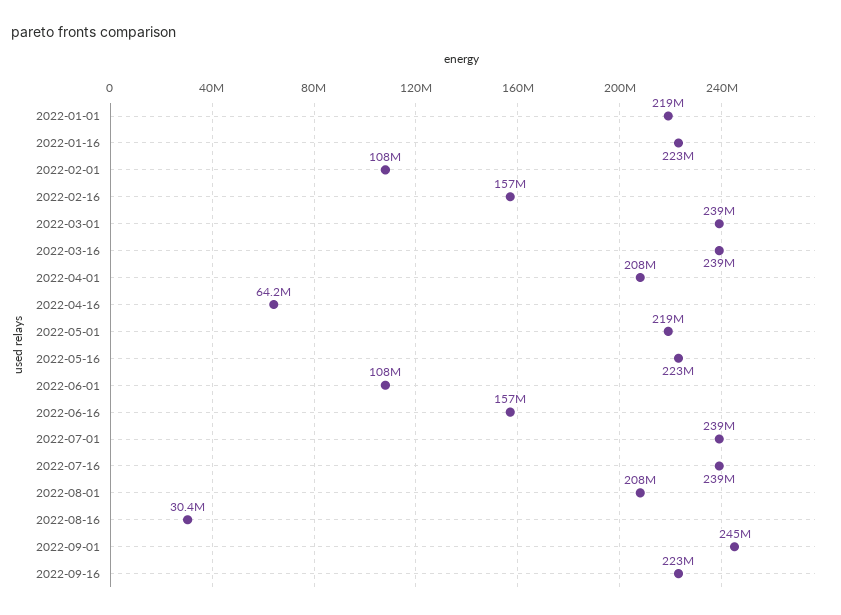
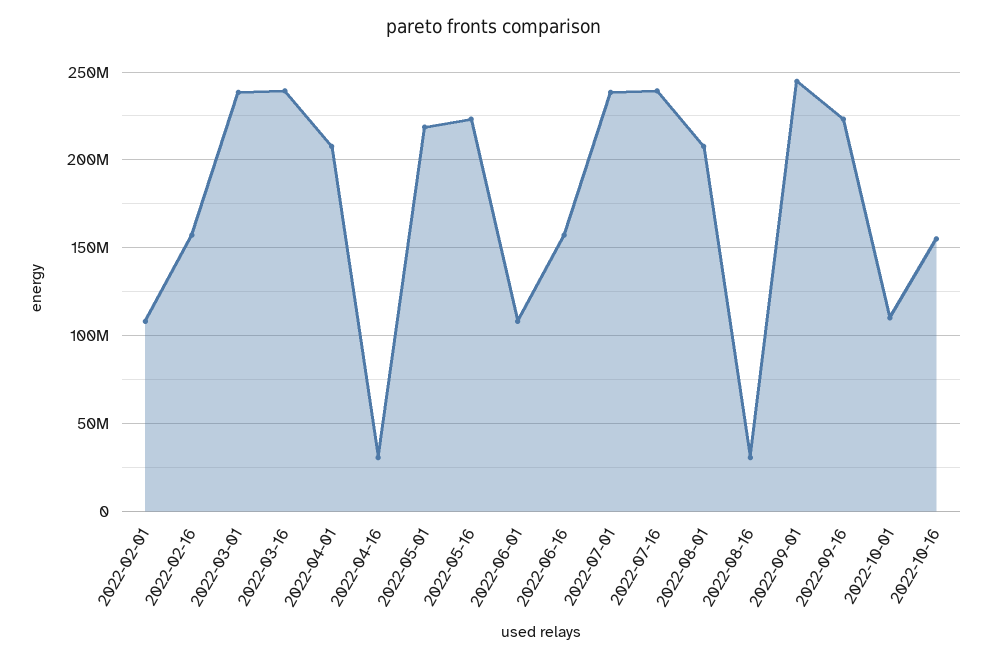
2022-01-01: 219000000 -> none
2022-01-16: 223000000 -> none
2022-04-16: 64200000 -> 30000000
2022-10-01: none -> 110000000
2022-10-16: none -> 155000000

